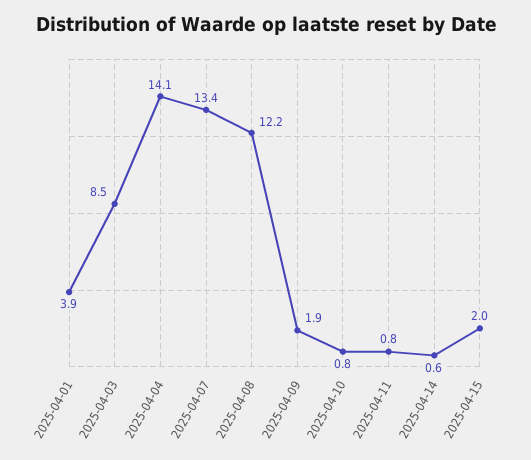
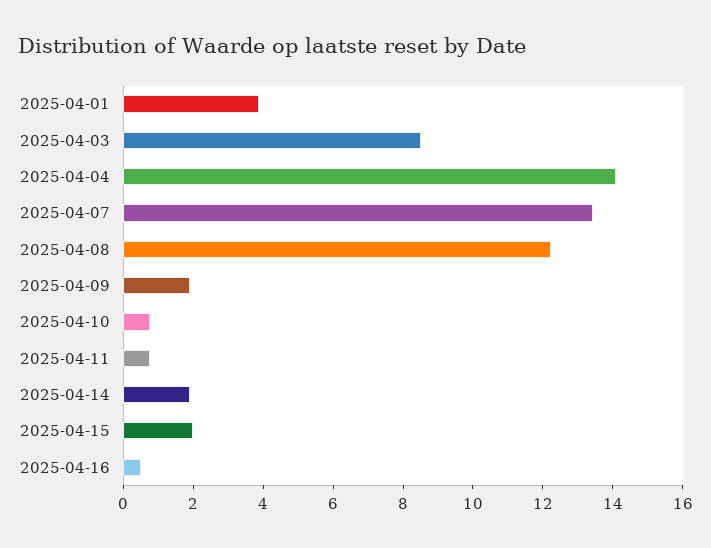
2025-04-14: 0.6 -> 2
2025-04-16: none -> 0.5

